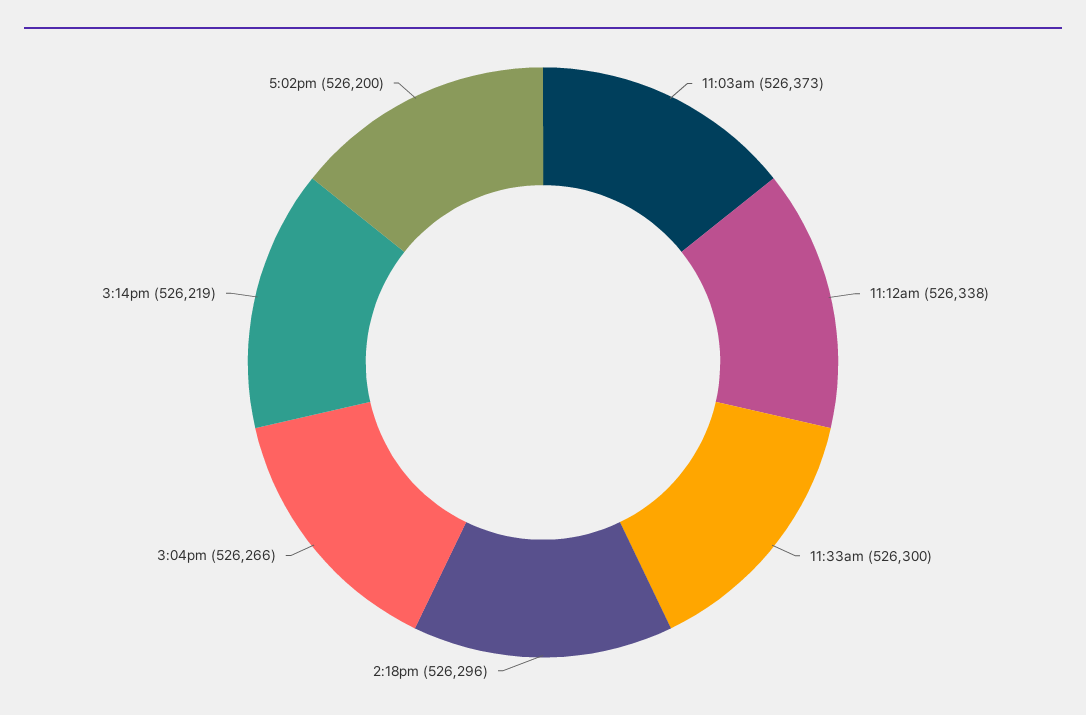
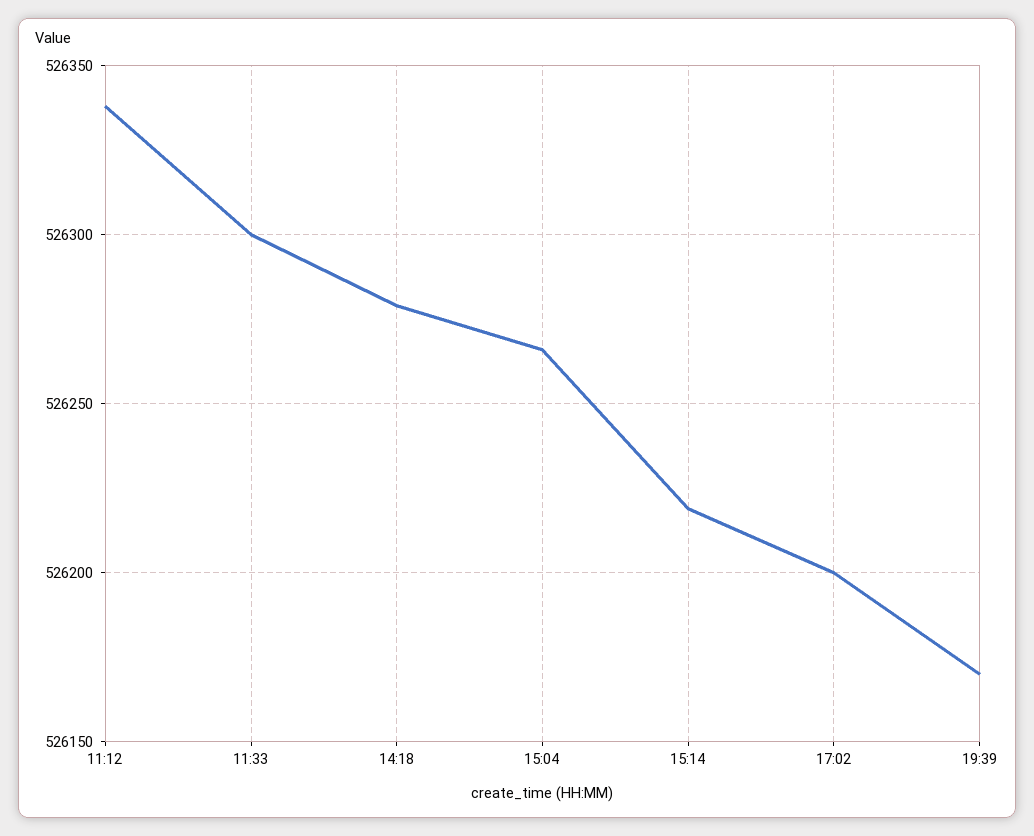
11:03am: 526373 -> none
2:18pm: 526296 -> 526280
19:39: none -> 526170

